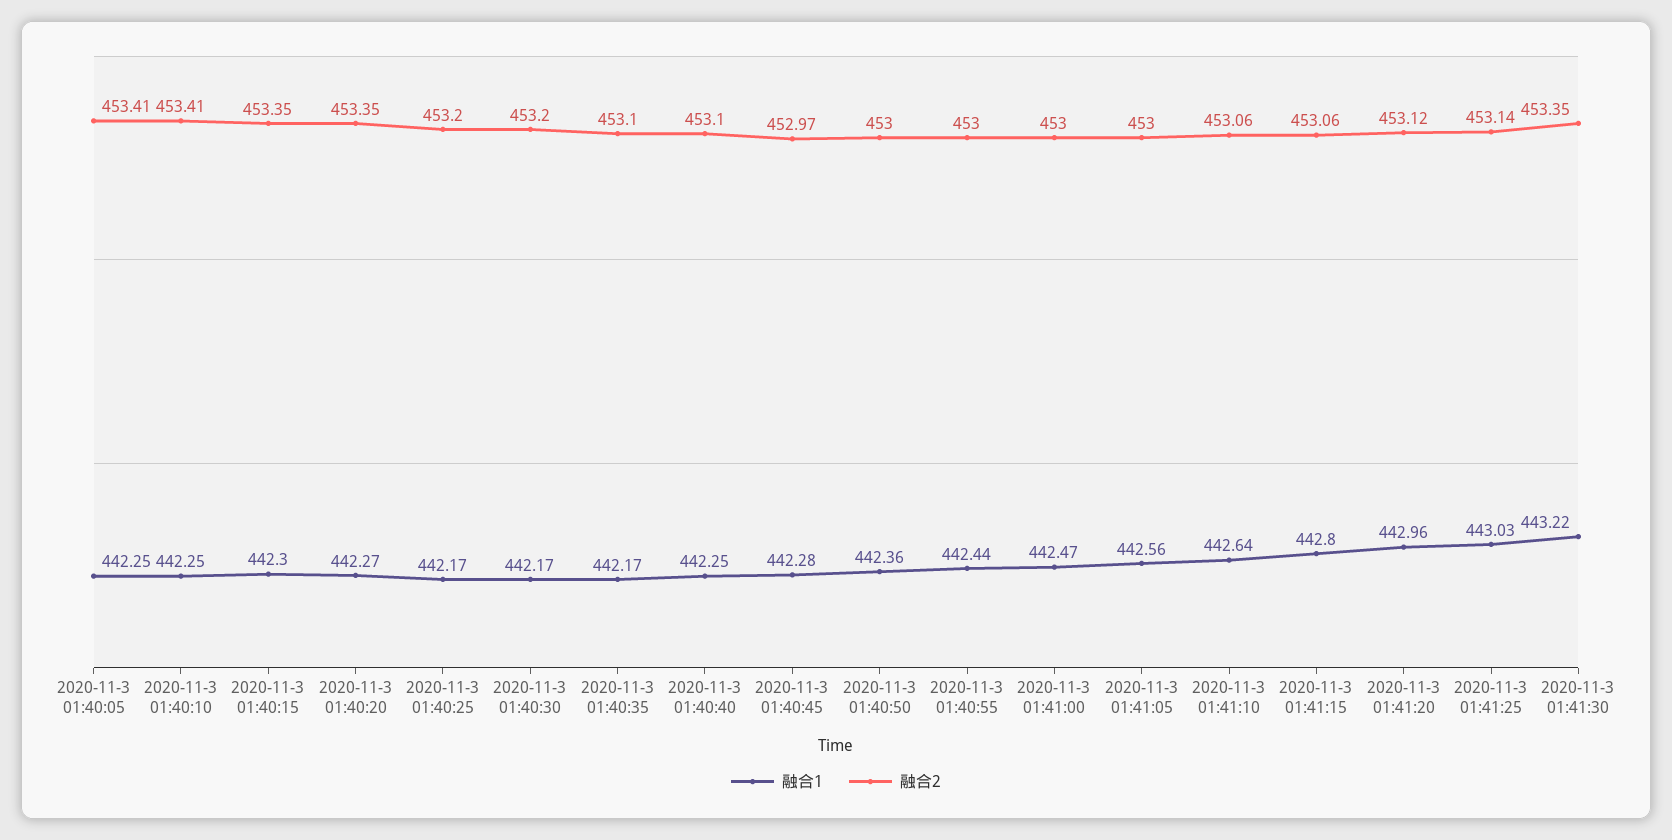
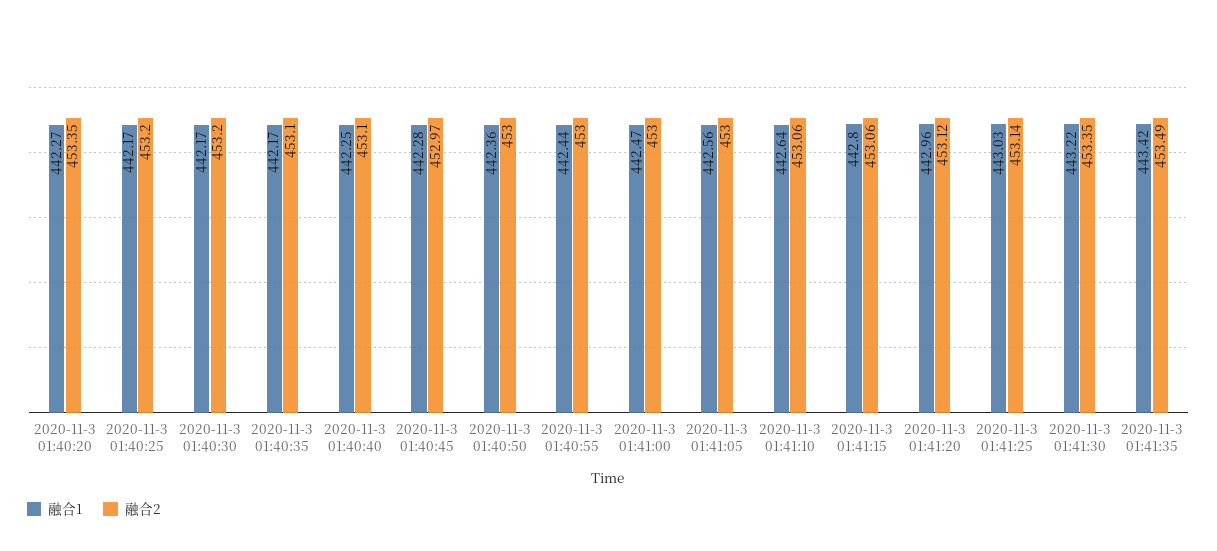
融合1, 2020-11-3 01:40:05: 442.25 -> none
融合2, 2020-11-3 01:40:05: 453.41 -> none
融合1, 2020-11-3 01:40:10: 442.25 -> none
融合2, 2020-11-3 01:40:10: 453.41 -> none
融合1, 2020-11-3 01:40:15: 442.3 -> none
融合2, 2020-11-3 01:40:15: 453.35 -> none
融合1, 2020-11-3 01:41:35: none -> 443.42
融合2, 2020-11-3 01:41:35: none -> 453.49

